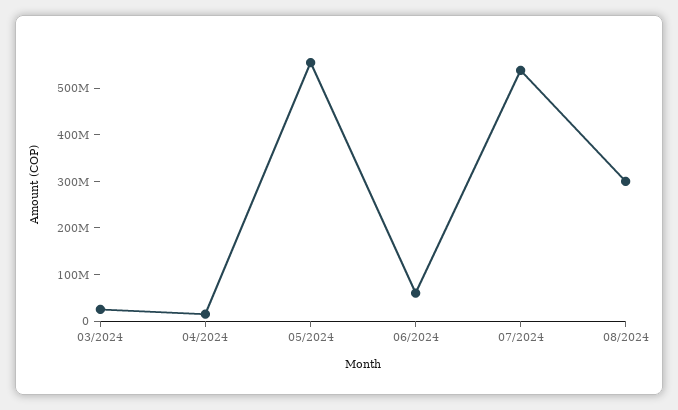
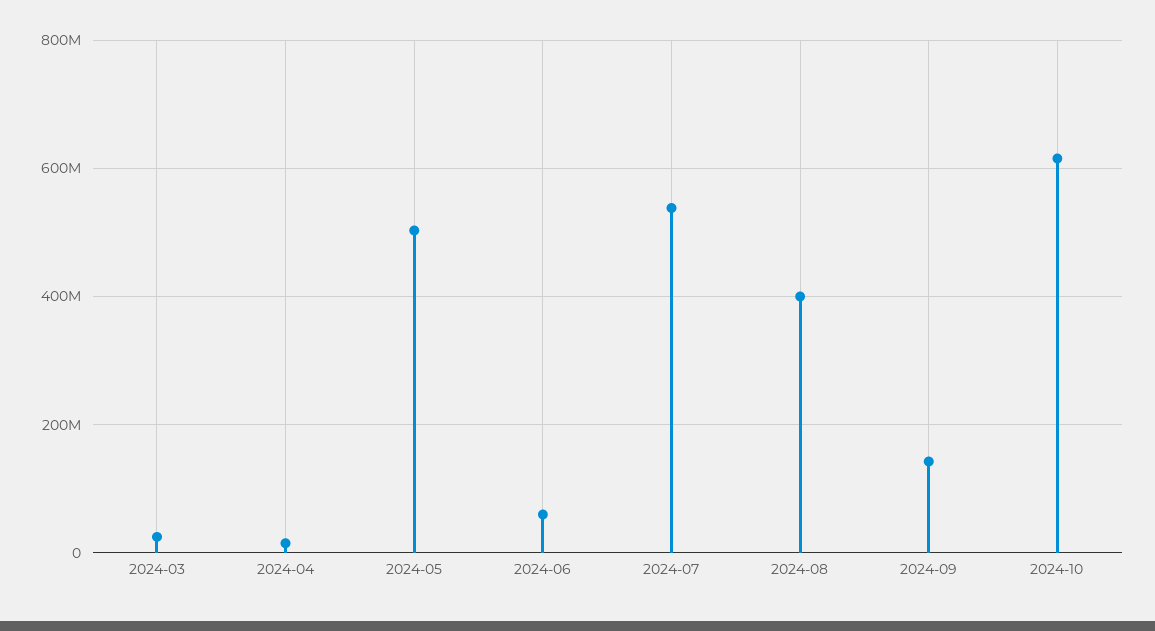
05/2024: 560000000 -> 500000000
08/2024: 300000000 -> 400000000
2024-09: none -> 140000000
2024-10: none -> 620000000

